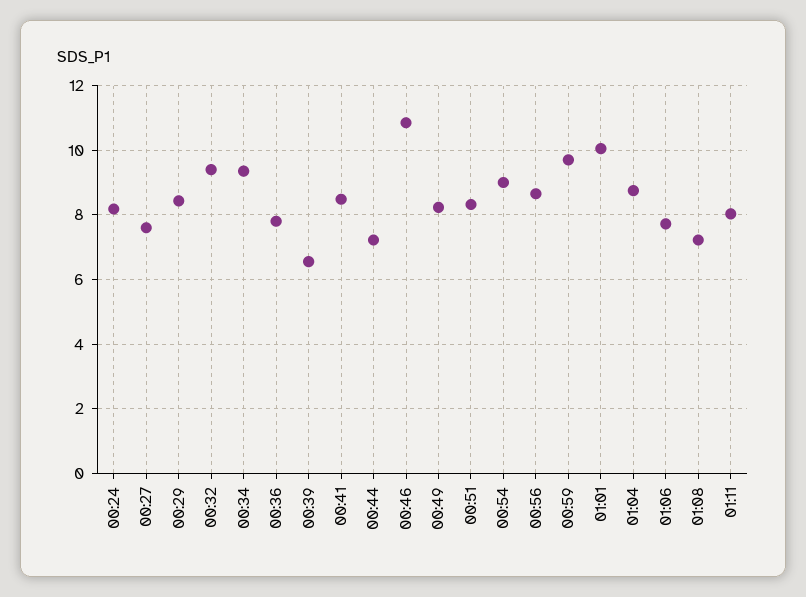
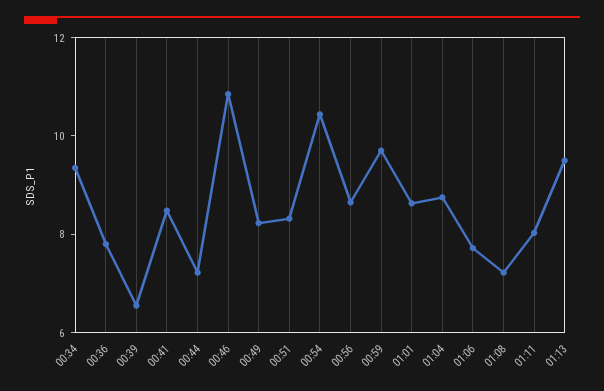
00:24: 8.2 -> none
00:27: 7.6 -> none
00:29: 8.4 -> none
00:32: 9.4 -> none
00:54: 9 -> 10.5
01:01: 10 -> 8.5
01:13: none -> 9.5

